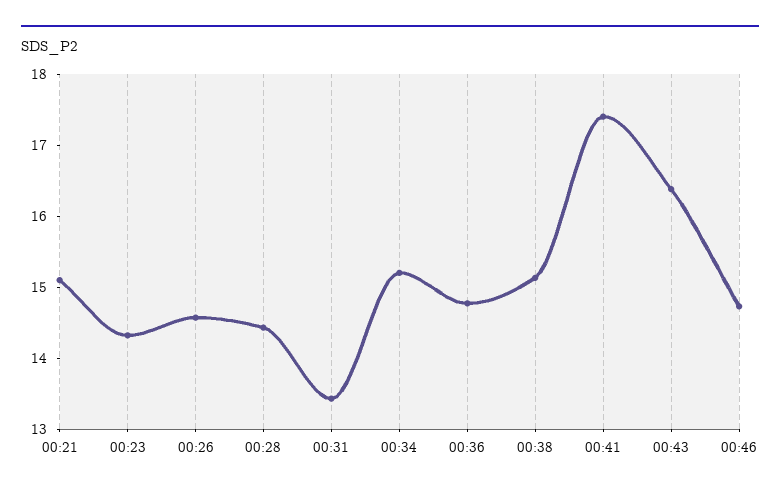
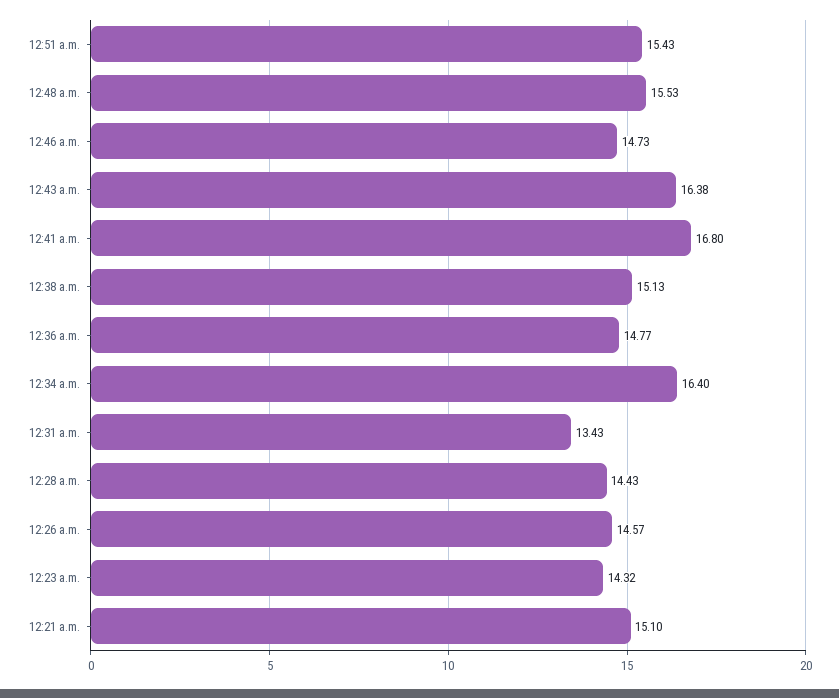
00:34: 15.2 -> 16.4
00:41: 17.4 -> 16.8
12:51 a.m.: none -> 15.43
12:48 a.m.: none -> 15.53

